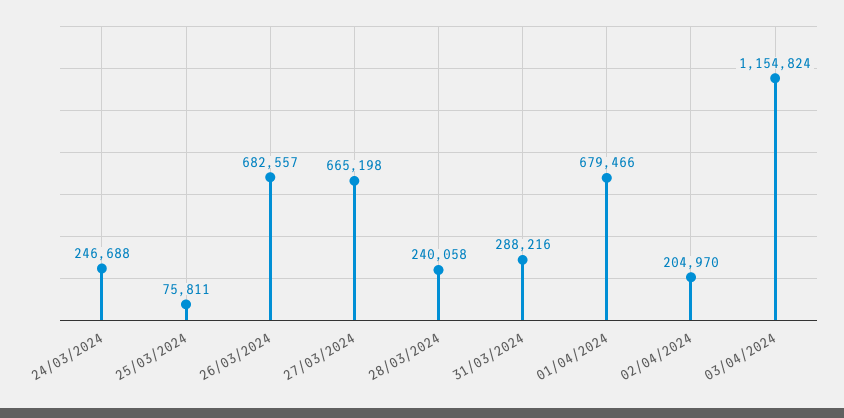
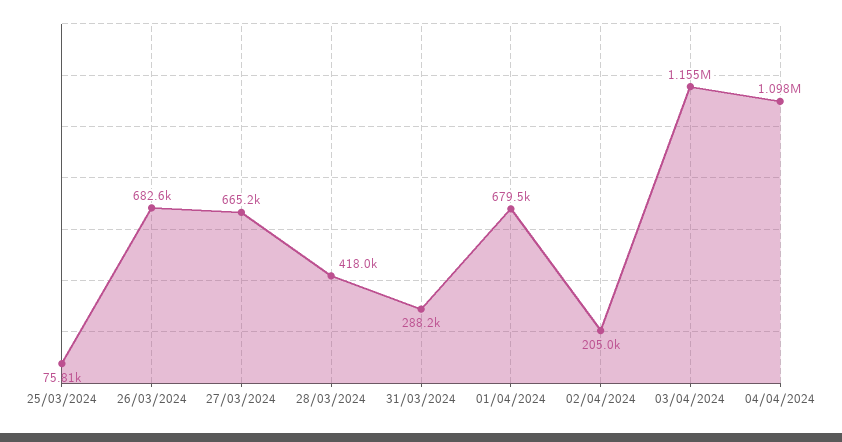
24/03/2024: 246688 -> none
28/03/2024: 240058 -> 418000
04/04/2024: none -> 1098000

